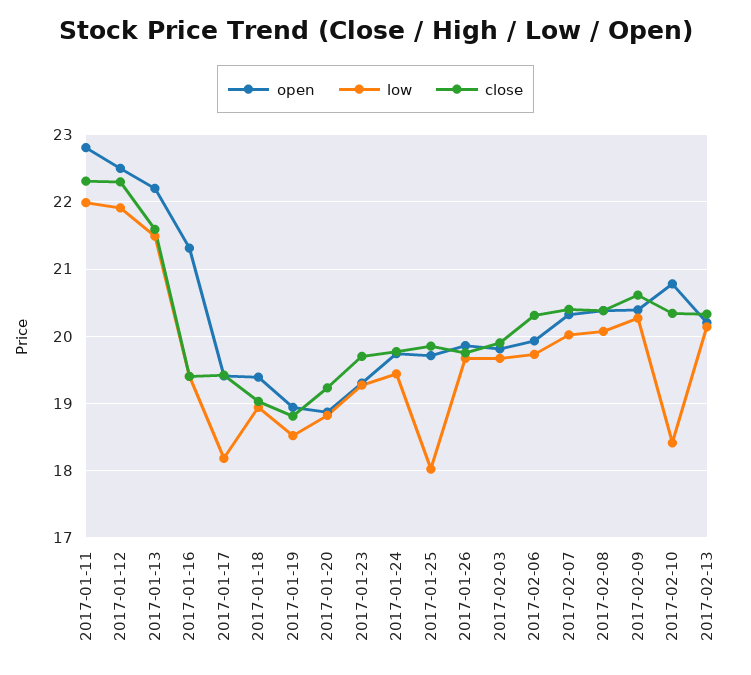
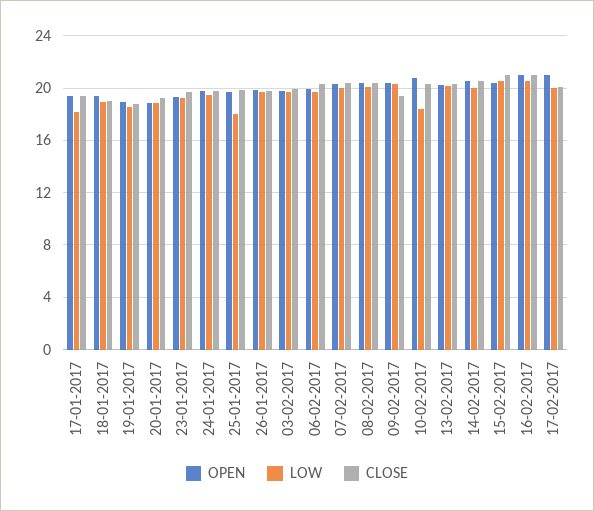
open, 2017-01-11: 22.8 -> none
low, 2017-01-11: 22 -> none
close, 2017-01-11: 22.3 -> none
open, 2017-01-12: 22.5 -> none
low, 2017-01-12: 21.9 -> none
close, 2017-01-12: 22.3 -> none
open, 2017-01-13: 22.2 -> none
low, 2017-01-13: 21.5 -> none
close, 2017-01-13: 21.6 -> none
open, 2017-01-16: 21.3 -> none
low, 2017-01-16: 19.4 -> none
close, 2017-01-16: 19.4 -> none
close, 2017-02-09: 20.6 -> 19.5
open, 14-02-2017: none -> 20.5
low, 14-02-2017: none -> 20
close, 14-02-2017: none -> 20.5
open, 15-02-2017: none -> 20.5
low, 15-02-2017: none -> 20.5
close, 15-02-2017: none -> 21
open, 16-02-2017: none -> 21
low, 16-02-2017: none -> 20.5
close, 16-02-2017: none -> 21
open, 17-02-2017: none -> 21
low, 17-02-2017: none -> 20
close, 17-02-2017: none -> 20

